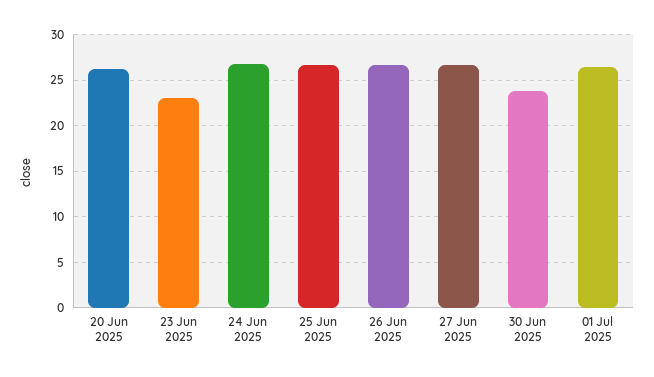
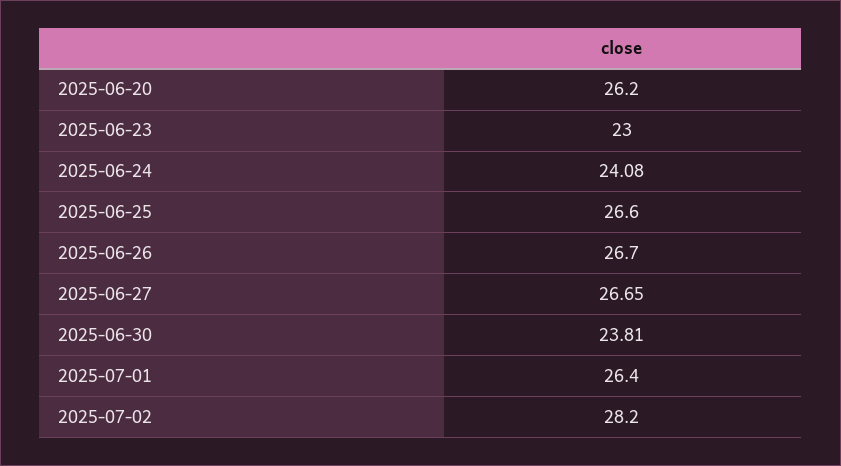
24 Jun 2025: 27 -> 24.08
2025-07-02: none -> 28.2

